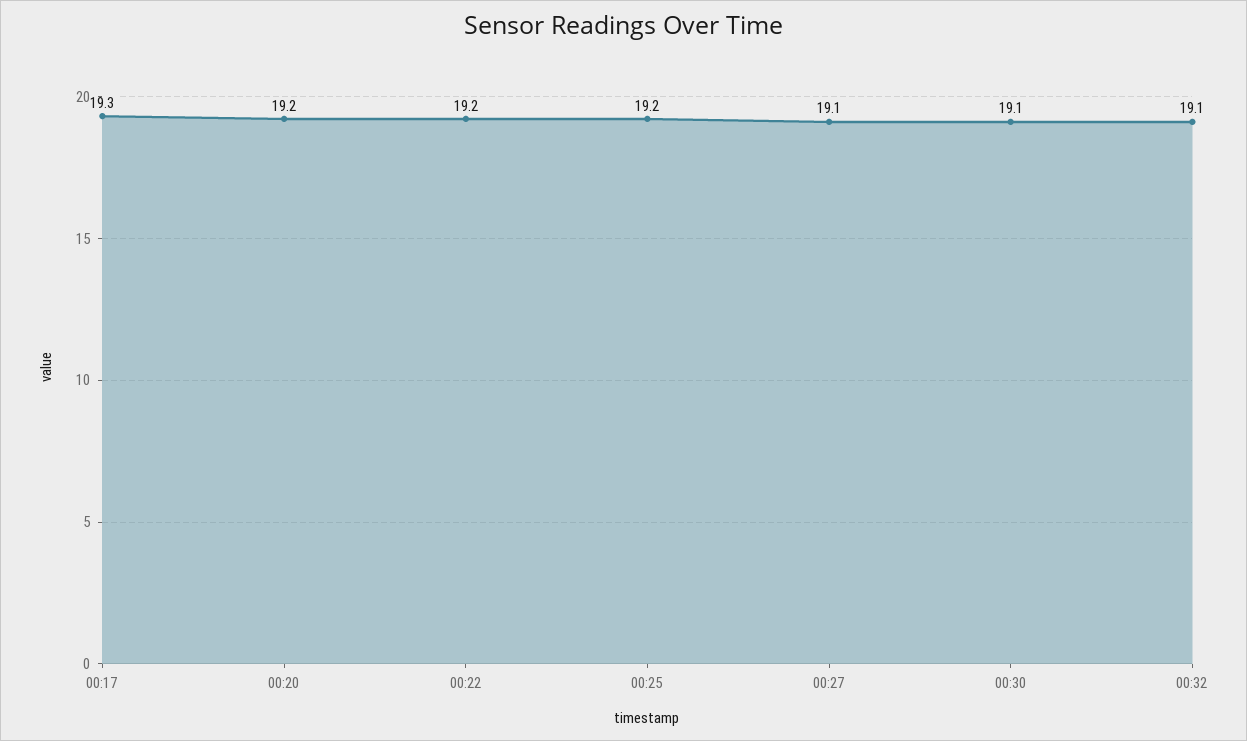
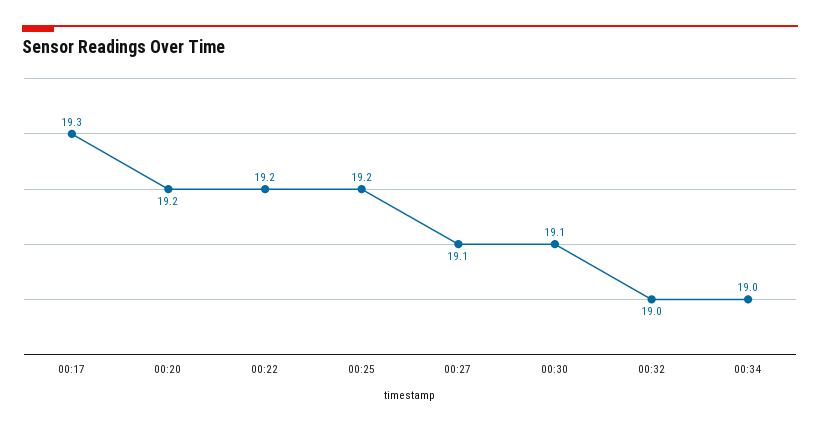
00:32: 19.1 -> 19
00:34: none -> 19

